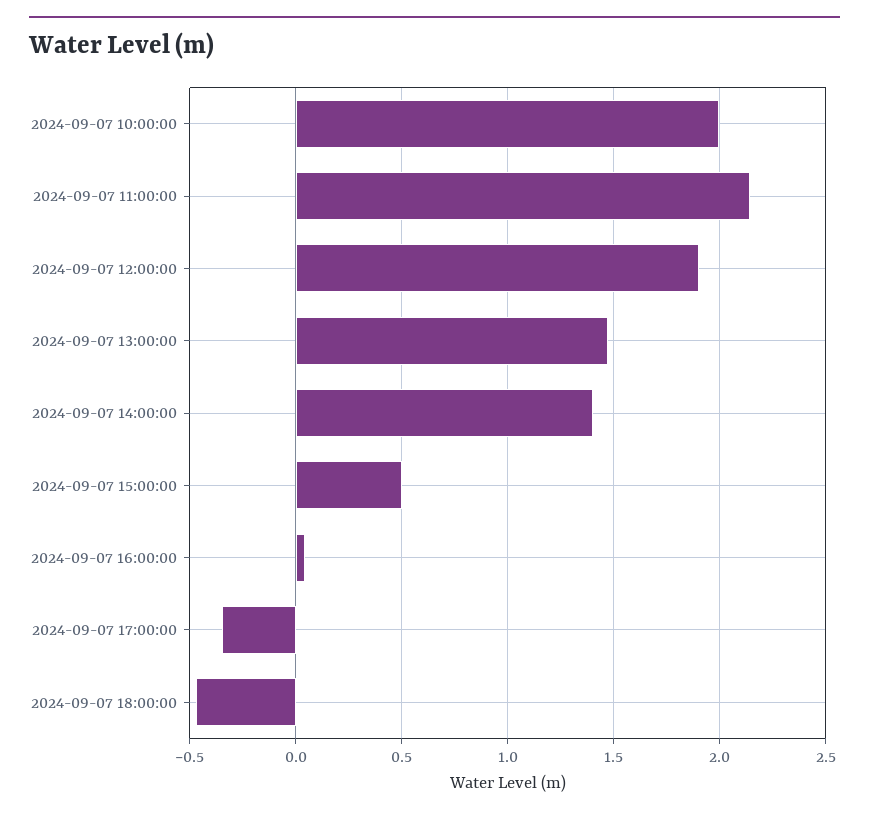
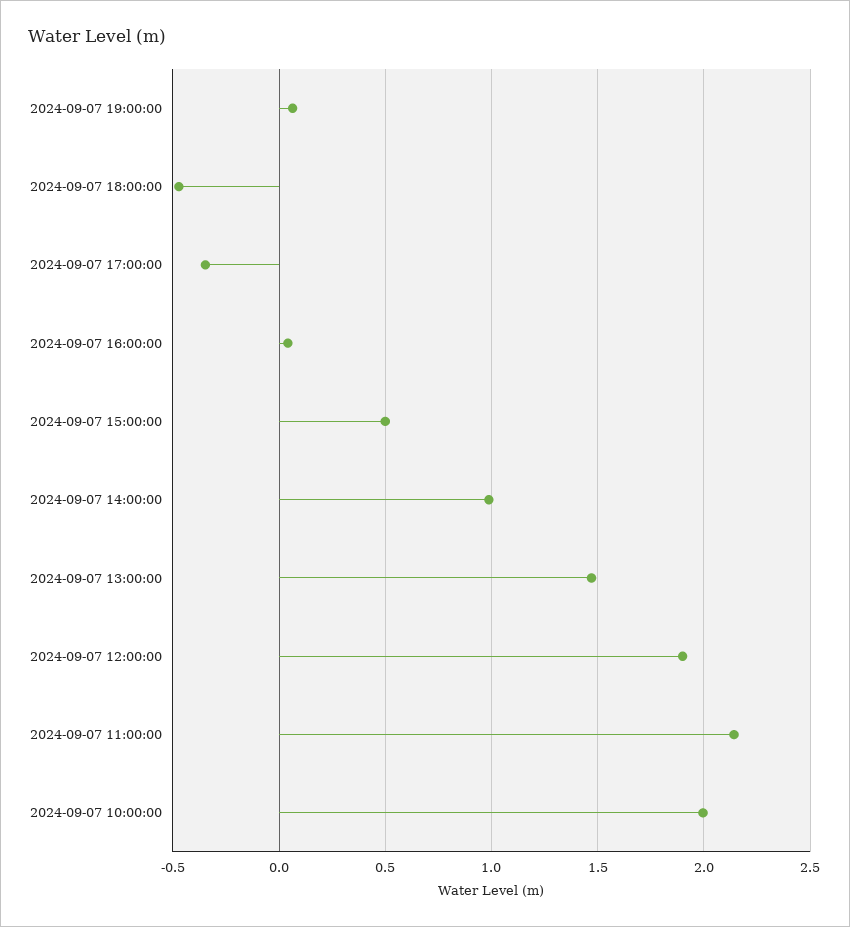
2024-09-07 14:00:00: 1.4 -> 1
2024-09-07 19:00:00: none -> 0.05

